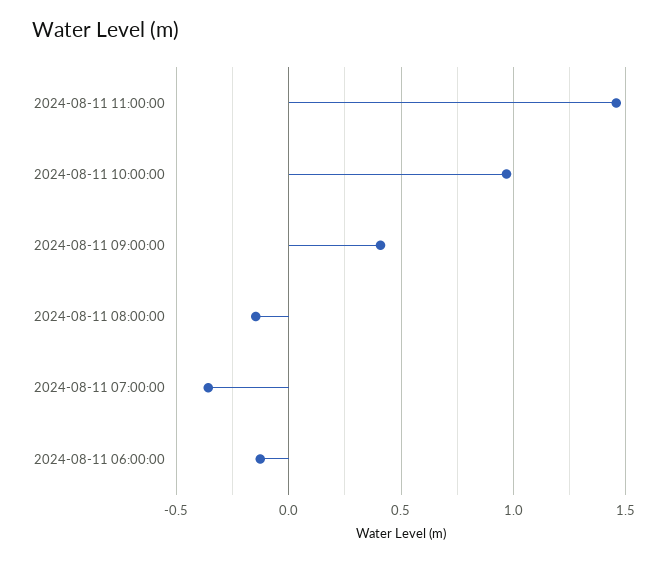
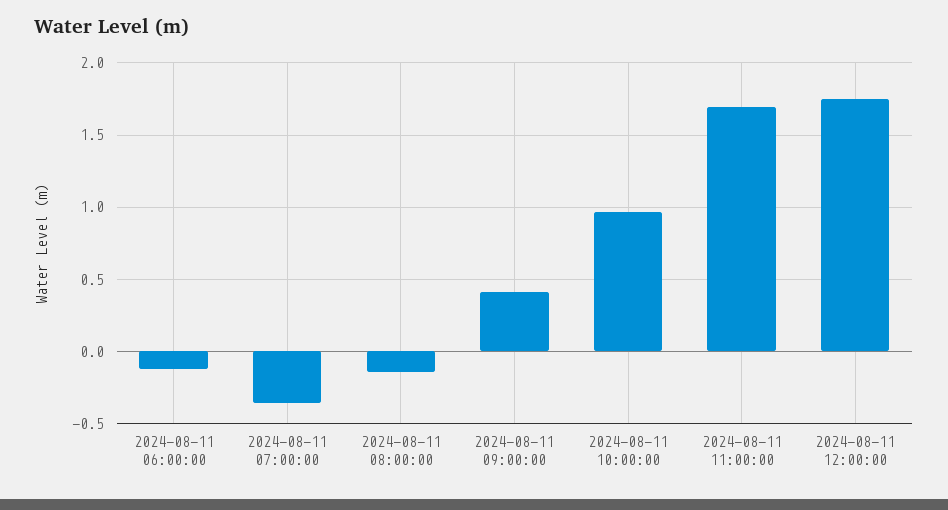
2024-08-11 11:00:00: 1.45 -> 1.7
2024-08-11 12:00:00: none -> 1.75

